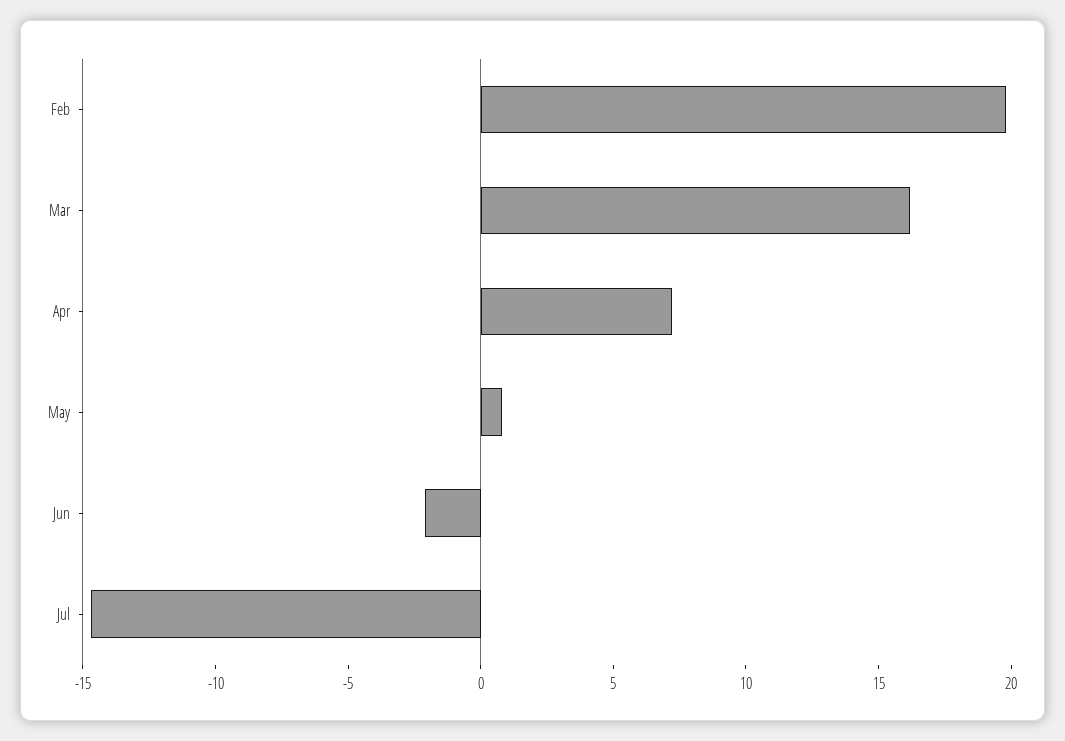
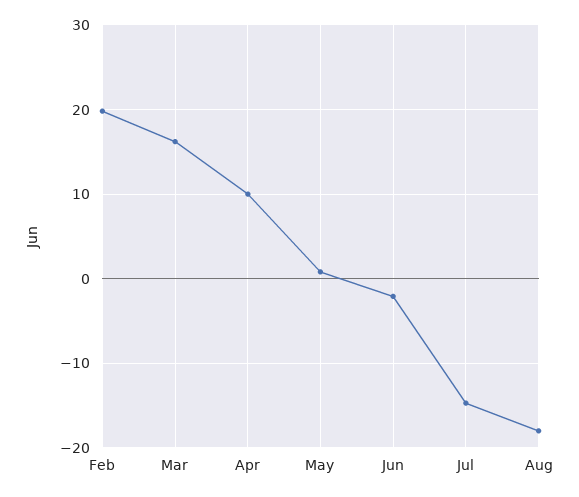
Apr: 7 -> 10
Aug: none -> -18

